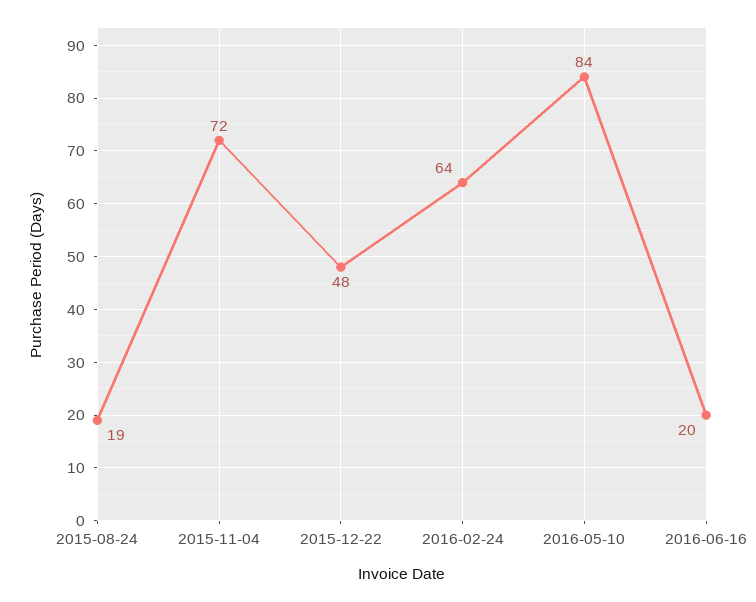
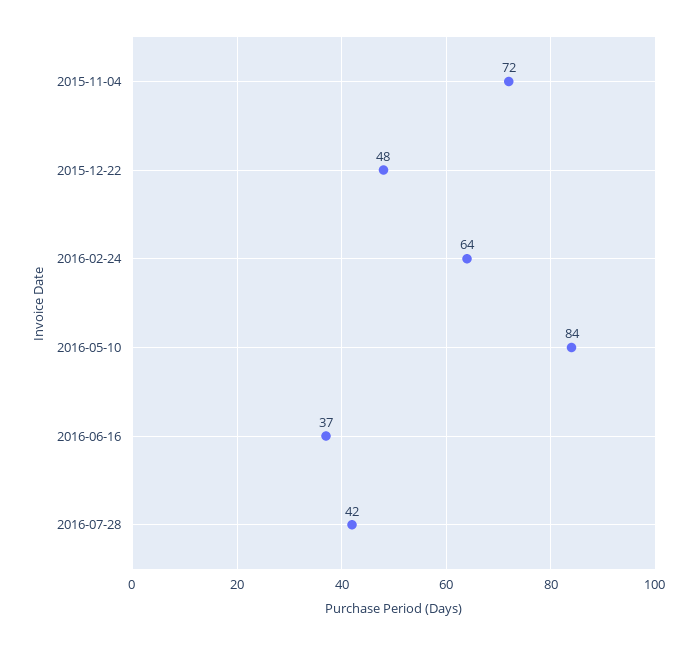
2015-08-24: 19 -> none
2016-06-16: 20 -> 37
2016-07-28: none -> 42

